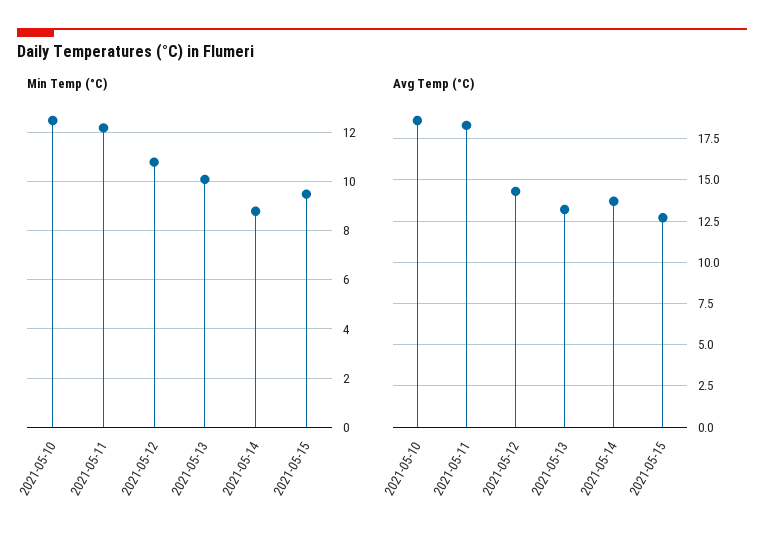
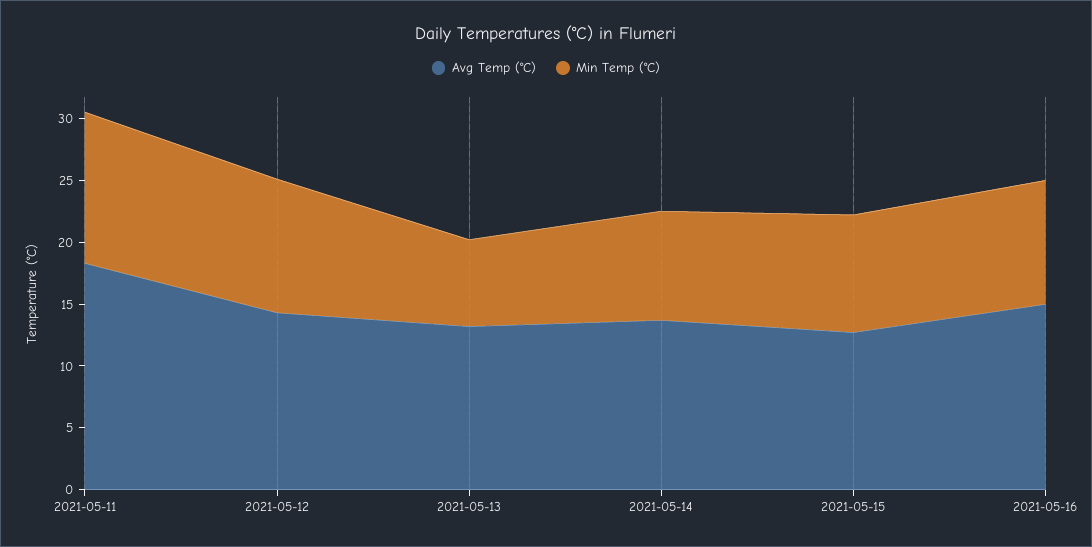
Min Temp (°C), 2021-05-10: 12.5 -> none
Min Temp (°C), 2021-05-13: 10 -> 7
Avg Temp (°C), 2021-05-10: 18.5 -> none
Avg Temp (°C), 2021-05-16: none -> 15
Min Temp (°C), 2021-05-16: none -> 10

